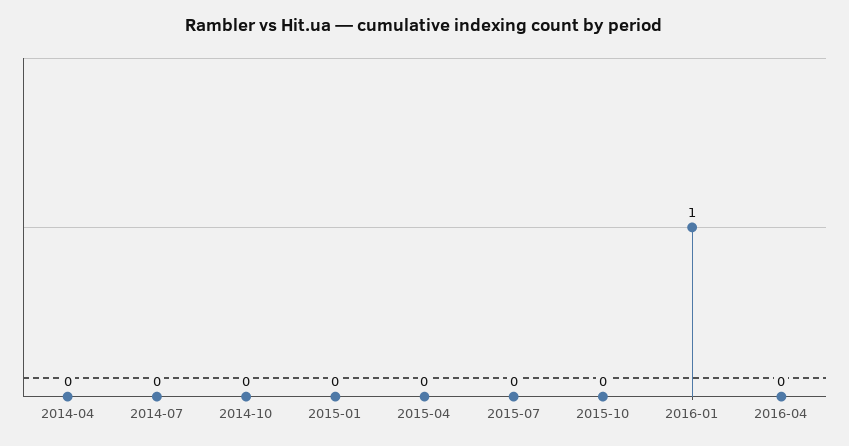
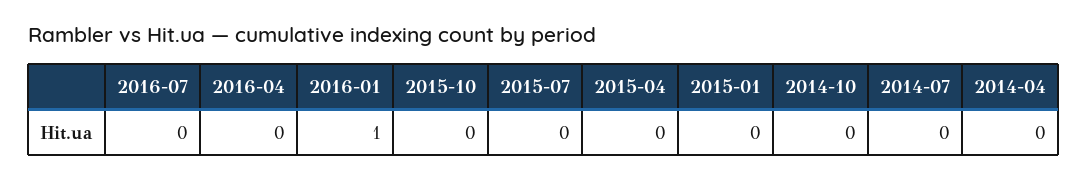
2016-07: none -> 0

